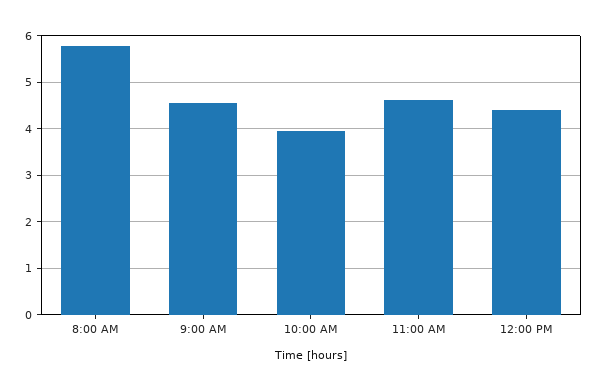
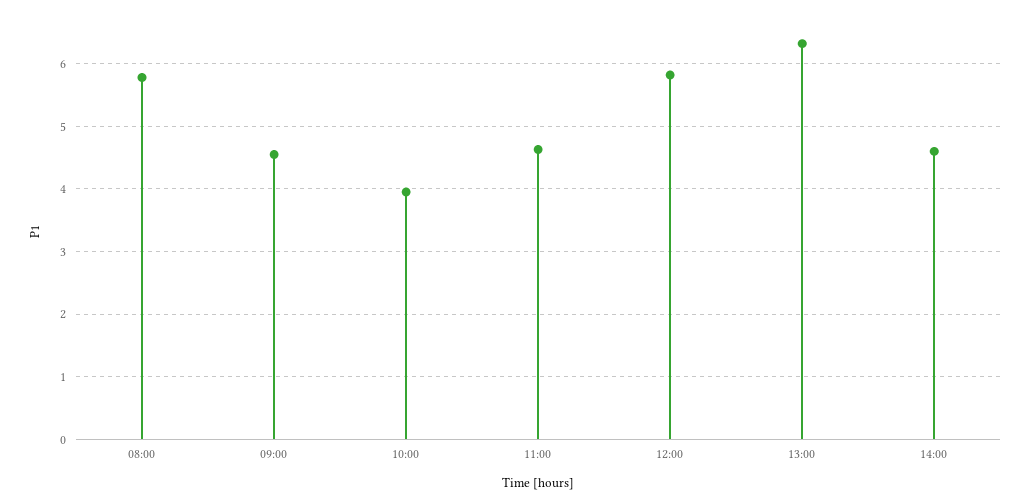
12:00 PM: 4.4 -> 5.8
13:00: none -> 6.3
14:00: none -> 4.6

